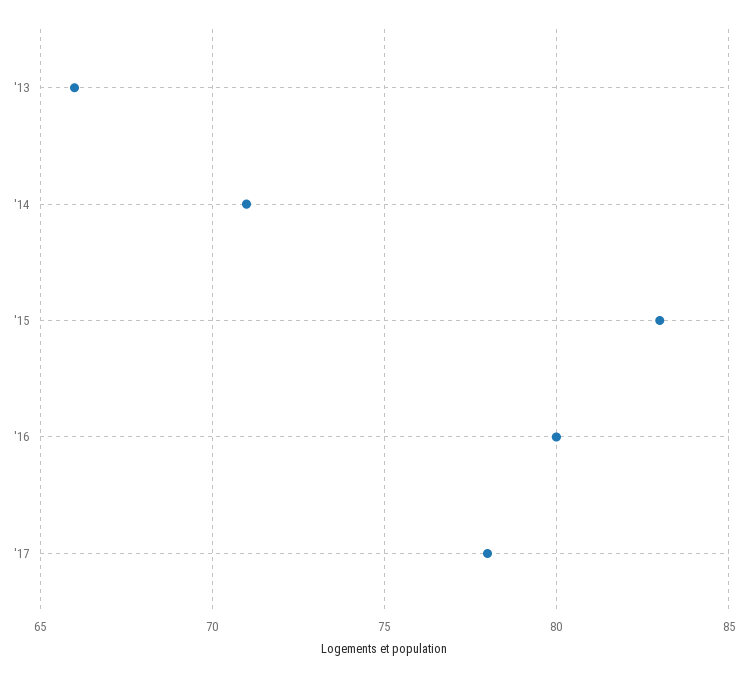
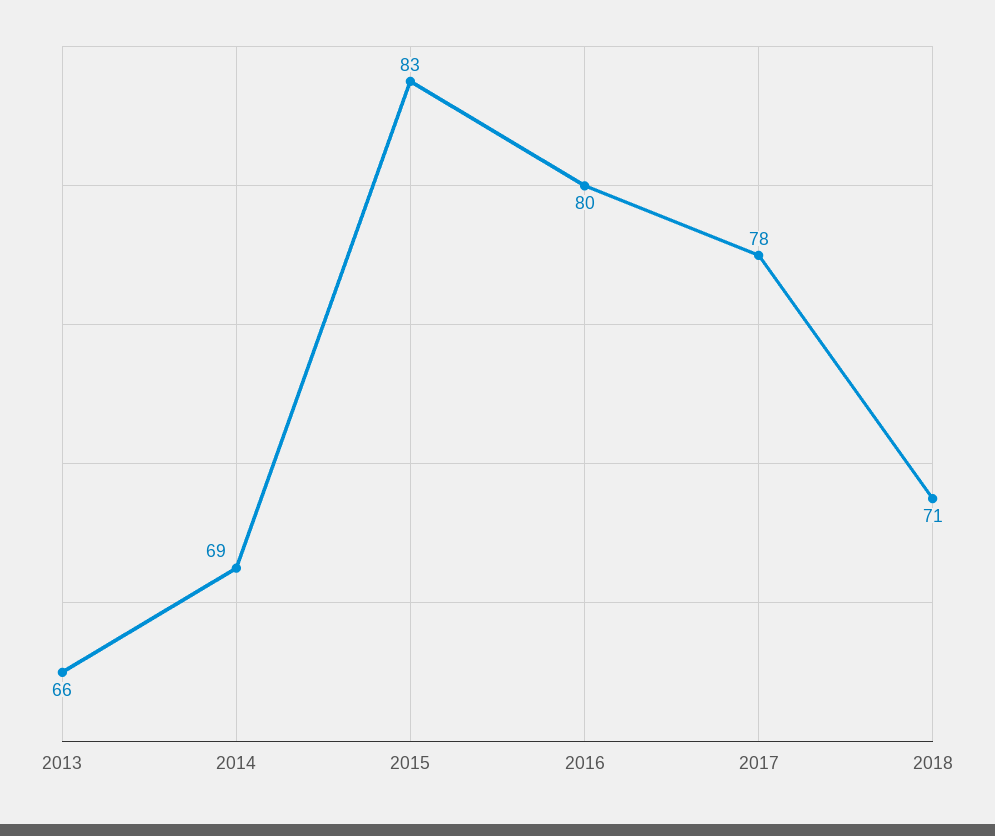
'14: 71 -> 69
2018: none -> 71

